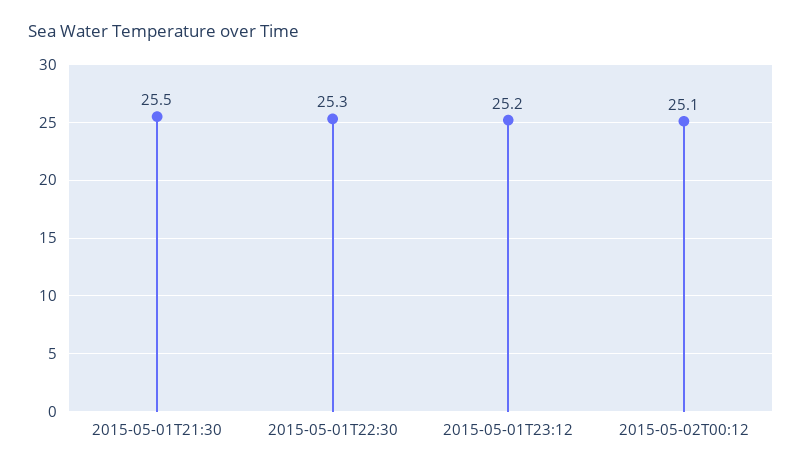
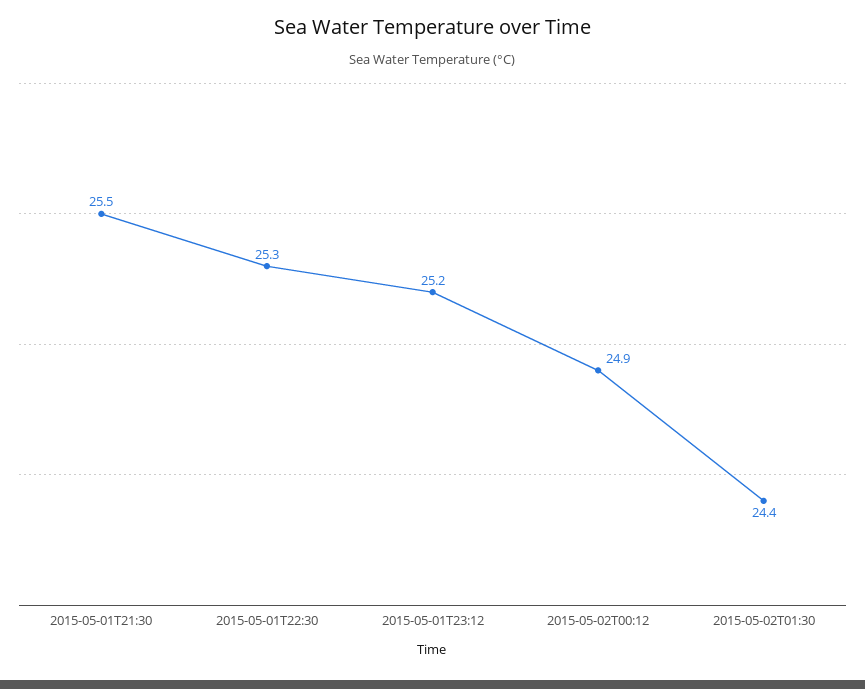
2015-05-02T00:12: 25.1 -> 24.9
2015-05-02T01:30: none -> 24.4

